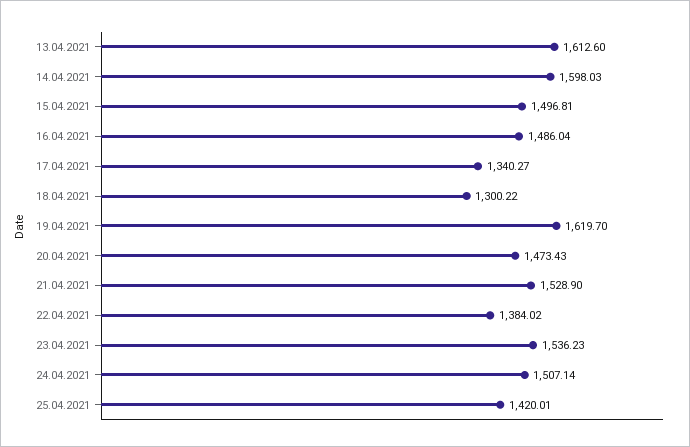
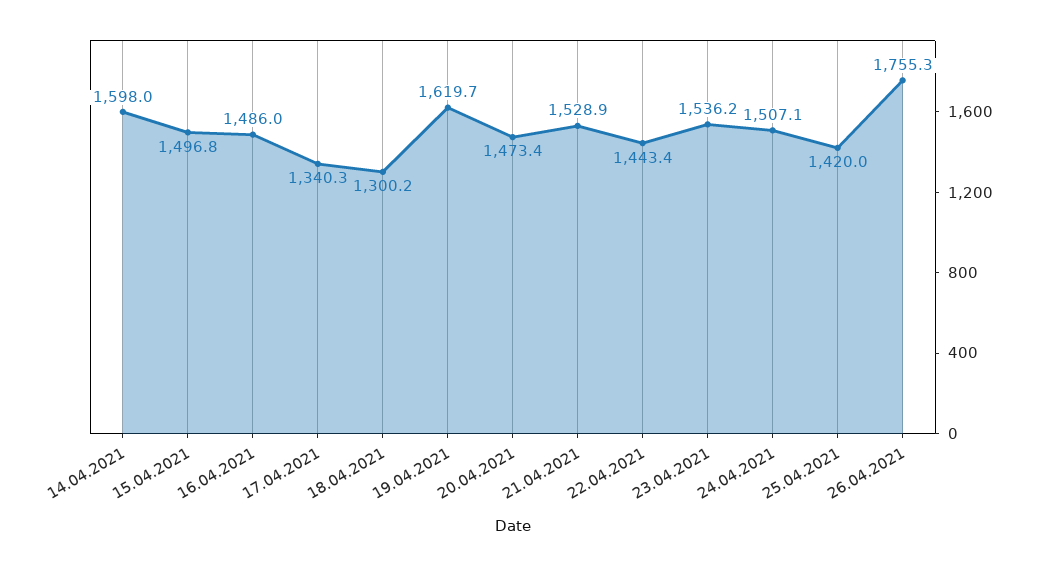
13.04.2021: 1612.6 -> none
22.04.2021: 1384.02 -> 1443.4
26.04.2021: none -> 1755.3

